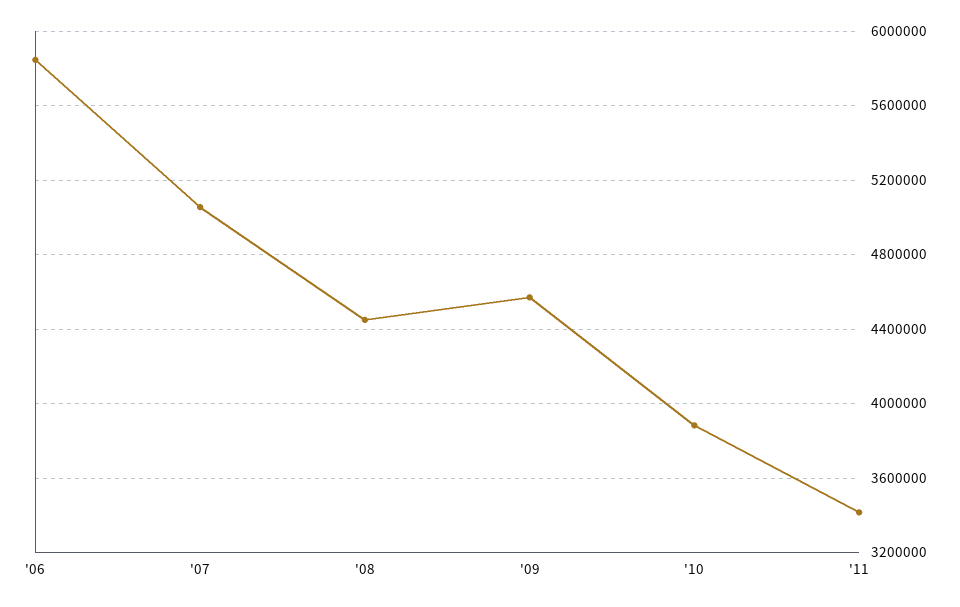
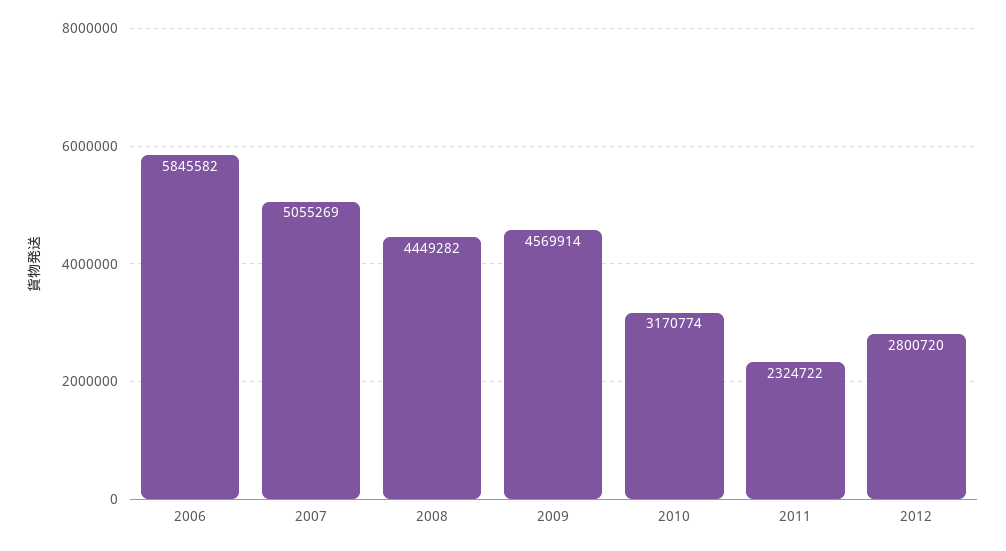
'10: 3900000 -> 3170774
'11: 3400000 -> 2324722
2012: none -> 2800720

